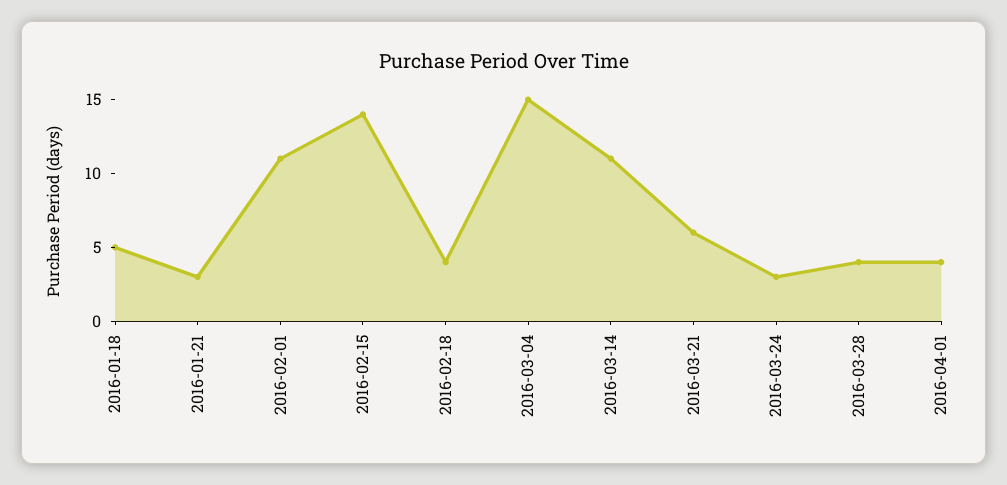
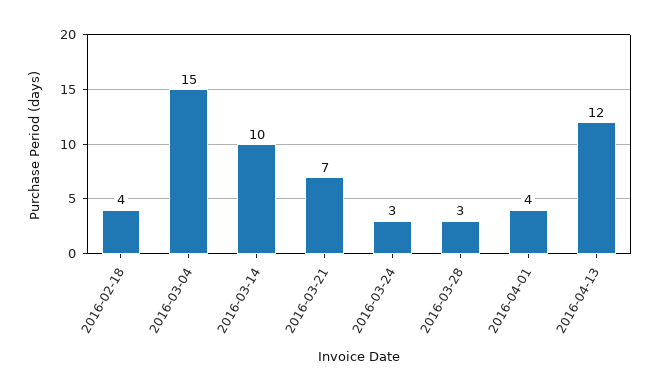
2016-01-18: 5 -> none
2016-01-21: 3 -> none
2016-02-01: 11 -> none
2016-02-15: 14 -> none
2016-03-14: 11 -> 10
2016-03-21: 6 -> 7
2016-03-28: 4 -> 3
2016-04-13: none -> 12

